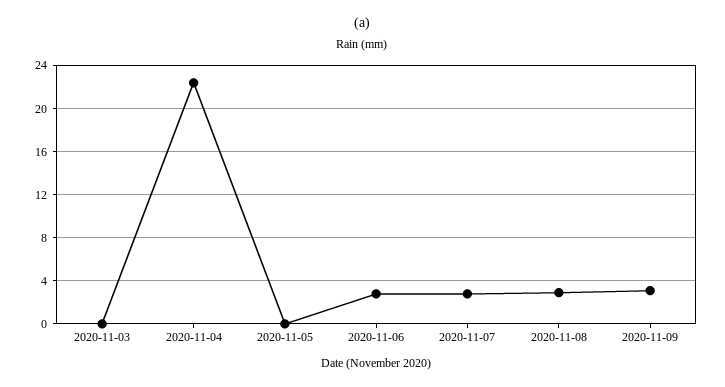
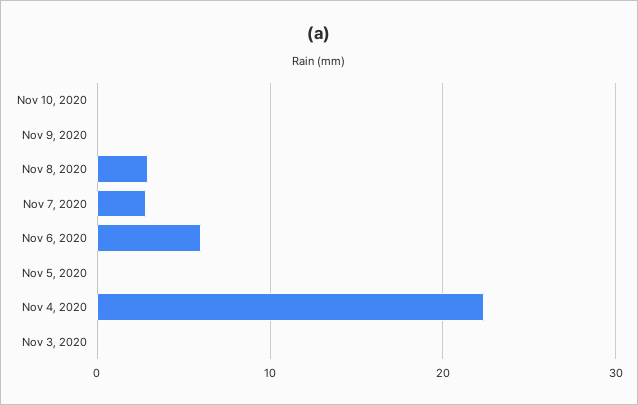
2020-11-06: 3 -> 6
2020-11-09: 3 -> 0
Nov 10, 2020: none -> 0

